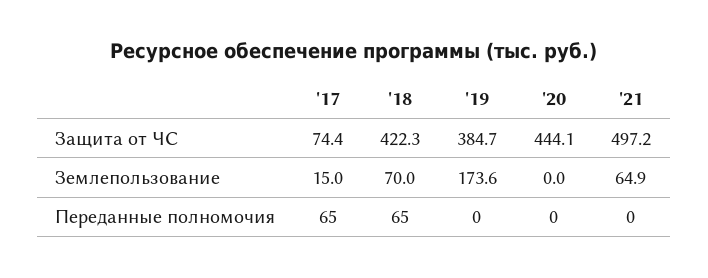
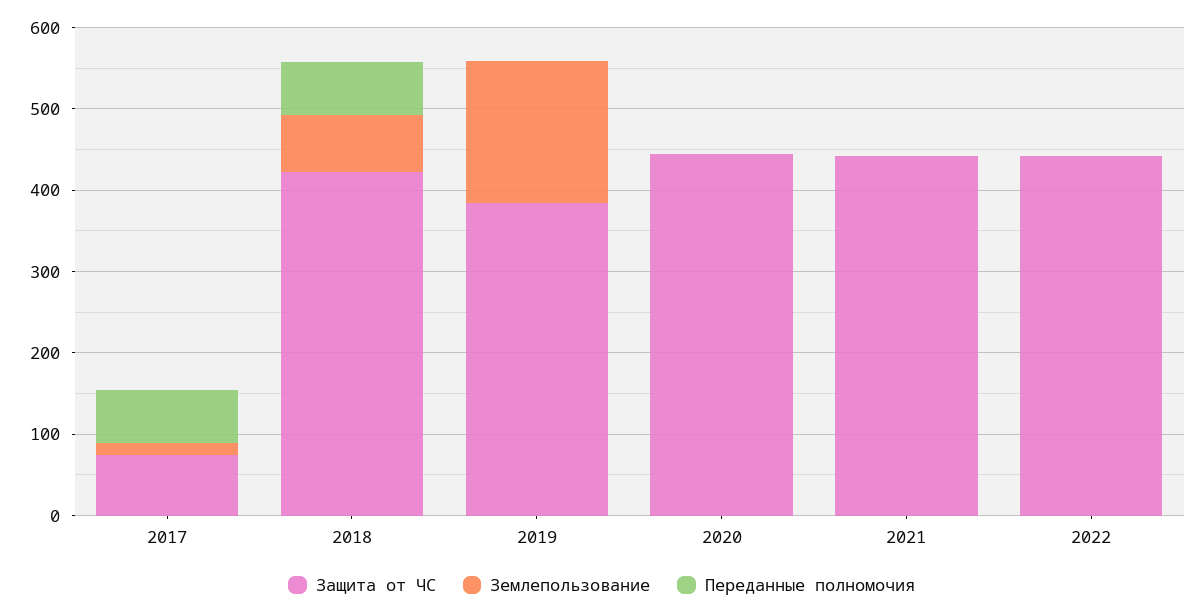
Защита от ЧС, '21: 497.2 -> 440
Землепользование, '21: 64.9 -> 0
Защита от ЧС, 2022: none -> 440
Землепользование, 2022: none -> 0
Переданные полномочия, 2022: none -> 0

